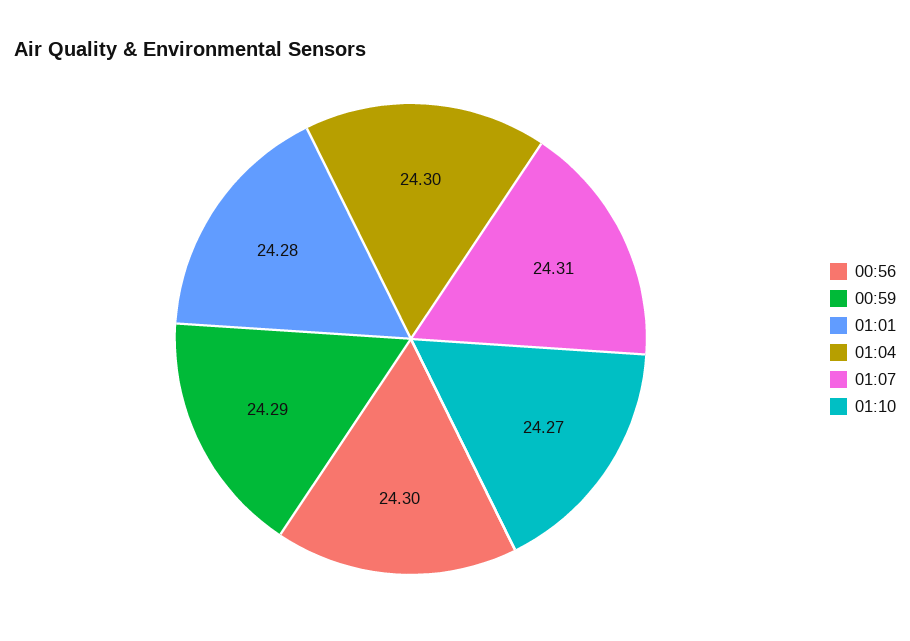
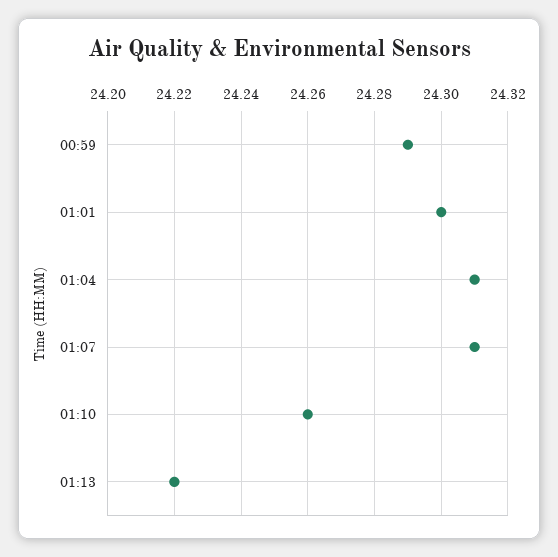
00:56: 24.3 -> none
01:01: 24.28 -> 24.3
01:04: 24.3 -> 24.31
01:10: 24.27 -> 24.26
01:13: none -> 24.22

